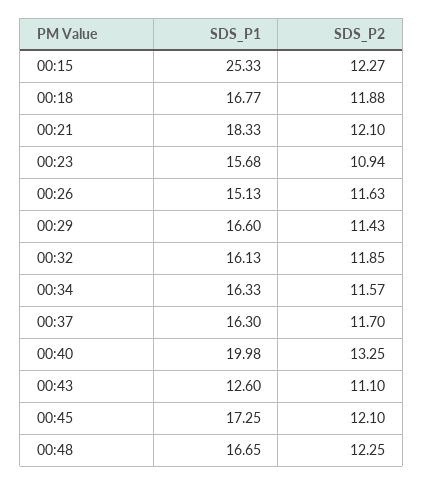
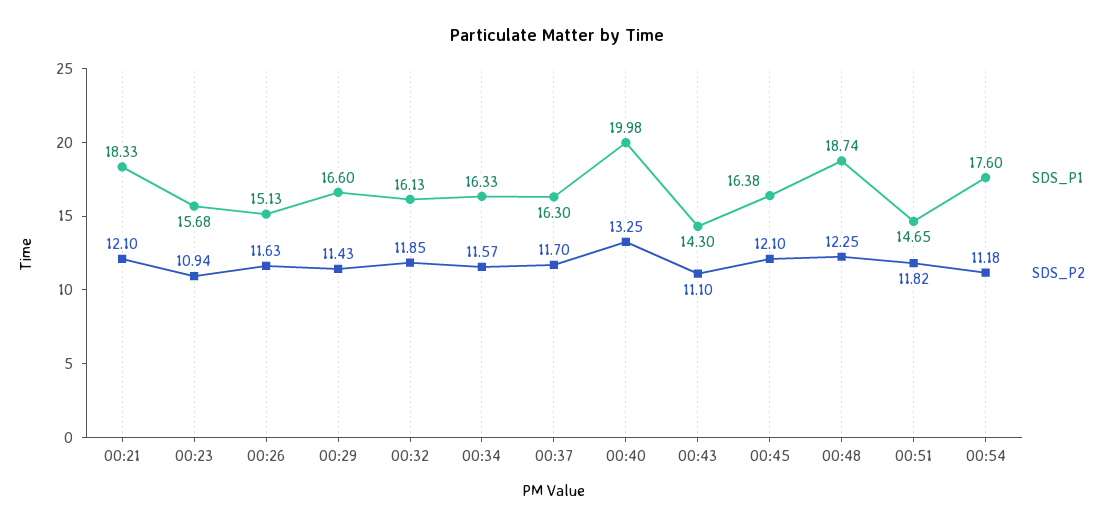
SDS_P1, 00:15: 25.33 -> none
SDS_P2, 00:15: 12.27 -> none
SDS_P1, 00:18: 16.77 -> none
SDS_P2, 00:18: 11.88 -> none
SDS_P1, 00:43: 12.6 -> 14.3
SDS_P1, 00:45: 17.25 -> 16.38
SDS_P1, 00:48: 16.65 -> 18.74
SDS_P1, 00:51: none -> 14.65
SDS_P2, 00:51: none -> 11.82
SDS_P1, 00:54: none -> 17.6
SDS_P2, 00:54: none -> 11.18

